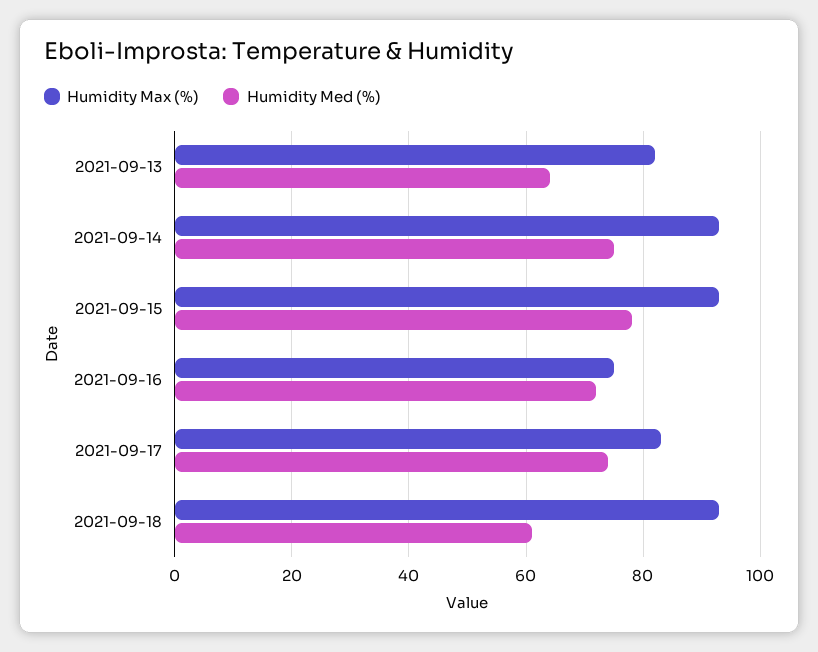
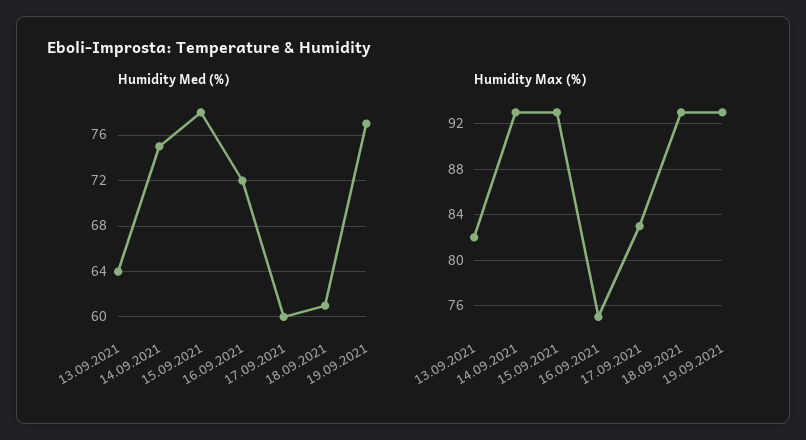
Humidity Med (%), 2021-09-17: 75 -> 60
Humidity Med (%), 19.09.2021: none -> 77
Humidity Max (%), 19.09.2021: none -> 93

